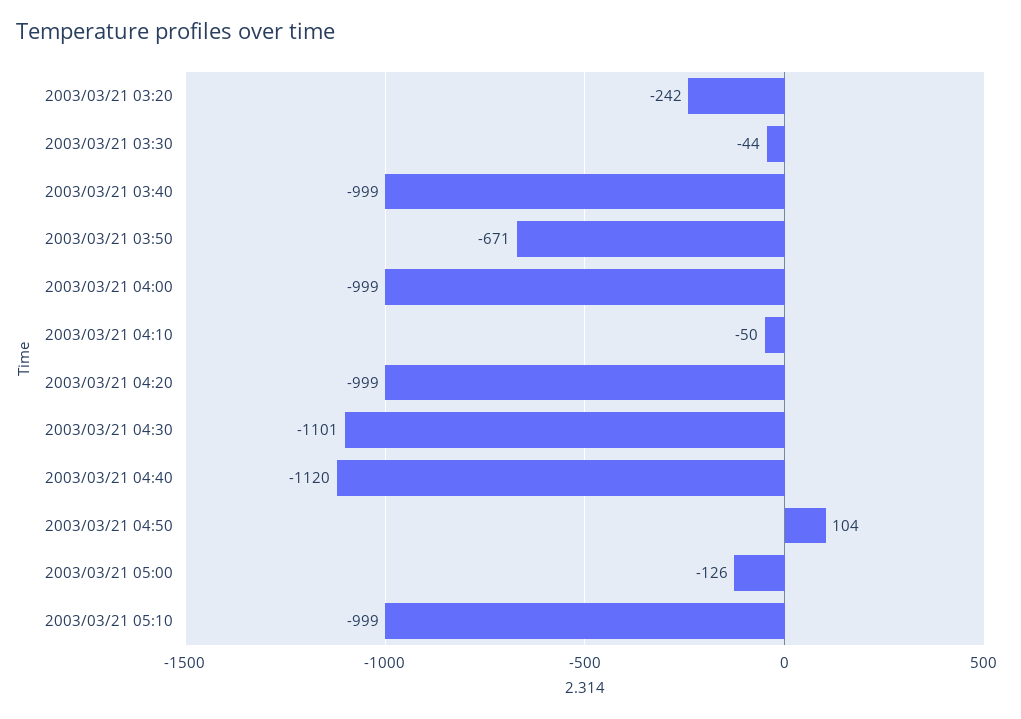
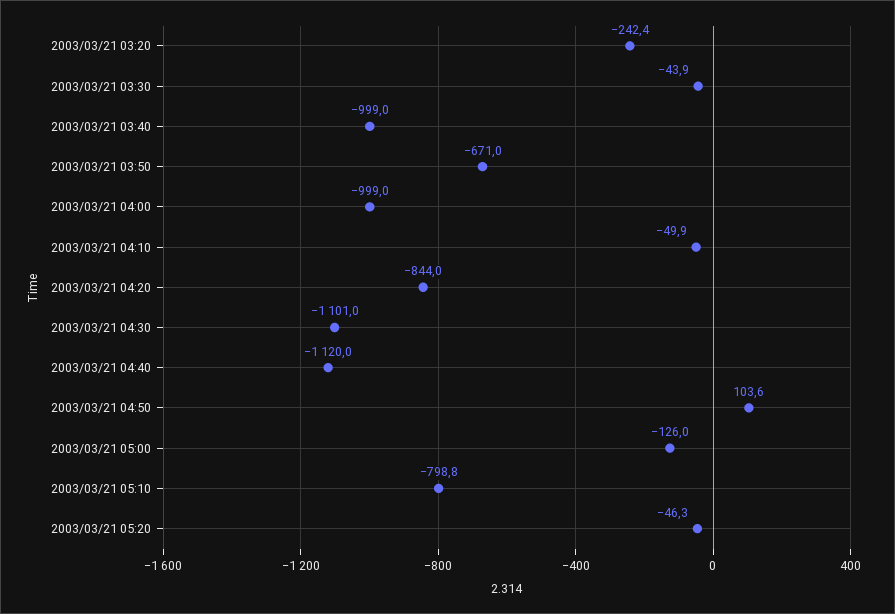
2003/03/21 04:20: -999 -> -844
2003/03/21 05:10: -999 -> -798.8
2003/03/21 05:20: none -> -46.3

